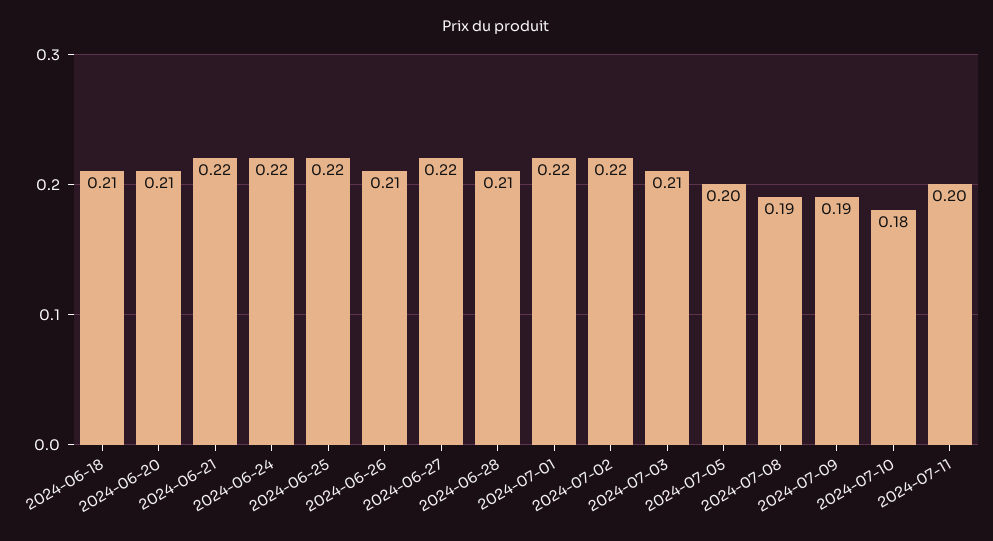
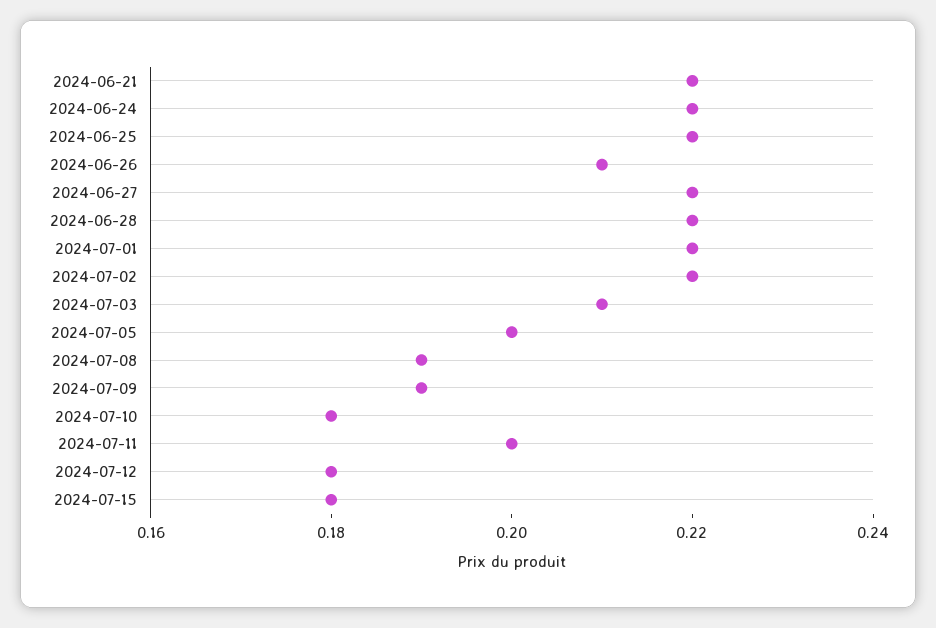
2024-06-18: 0.21 -> none
2024-06-20: 0.21 -> none
2024-06-28: 0.21 -> 0.22
2024-07-12: none -> 0.18
2024-07-15: none -> 0.18

